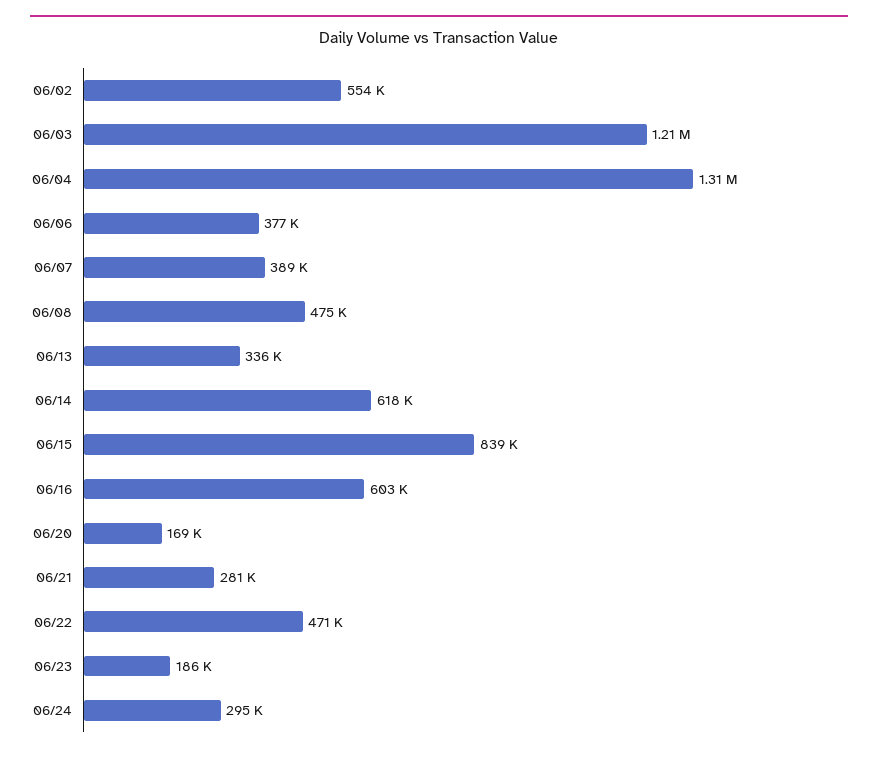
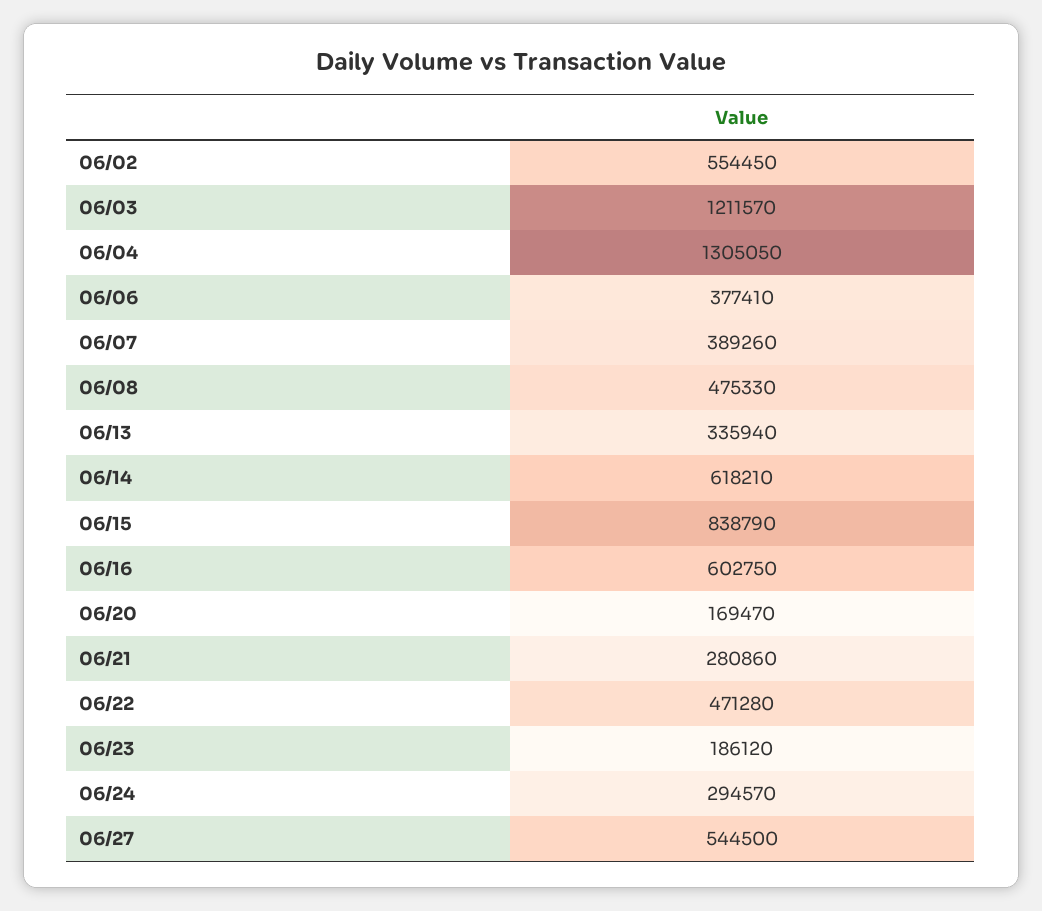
06/27: none -> 544500

